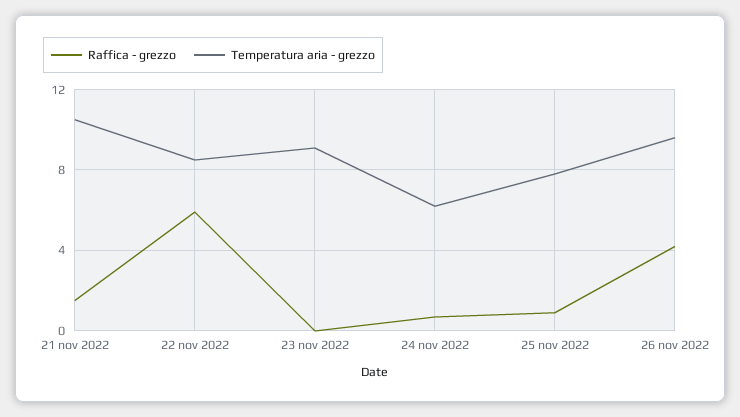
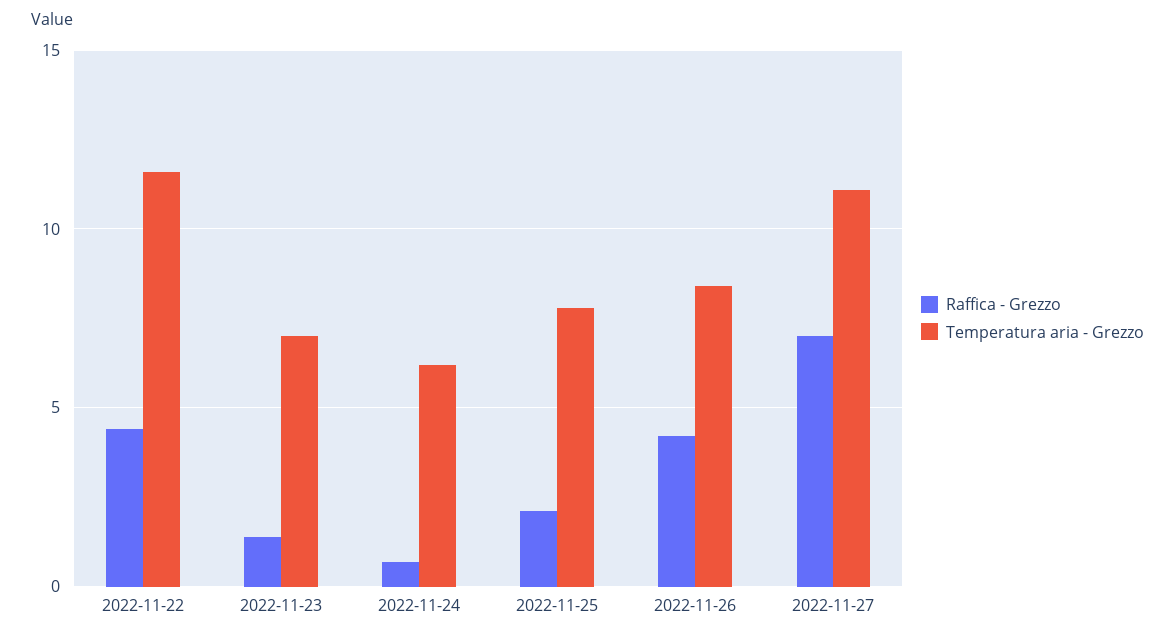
Raffica - grezzo, 21 nov 2022: 1.5 -> none
Temperatura aria - grezzo, 21 nov 2022: 10.5 -> none
Raffica - grezzo, 22 nov 2022: 6 -> 4.5
Temperatura aria - grezzo, 22 nov 2022: 8.5 -> 11.5
Raffica - grezzo, 23 nov 2022: 0 -> 1.5
Temperatura aria - grezzo, 23 nov 2022: 9 -> 7
Raffica - grezzo, 25 nov 2022: 1 -> 2
Temperatura aria - grezzo, 26 nov 2022: 9.5 -> 8.5
Raffica - grezzo, 2022-11-27: none -> 7
Temperatura aria - grezzo, 2022-11-27: none -> 11

